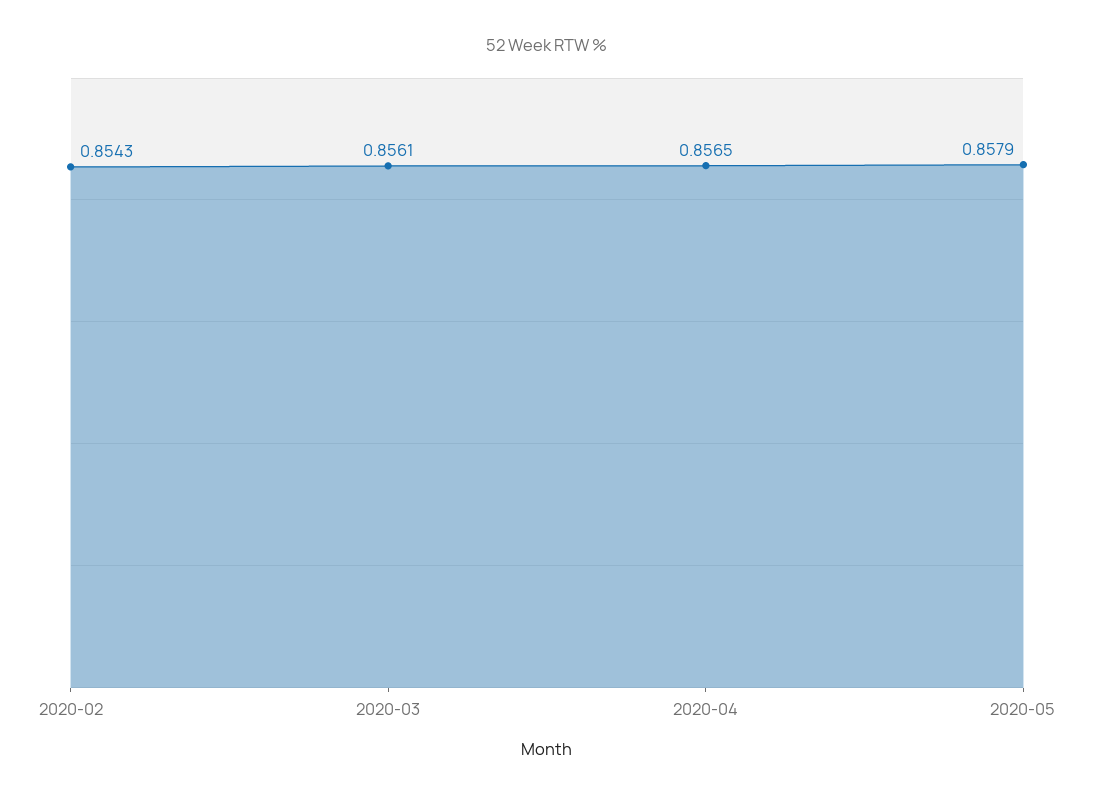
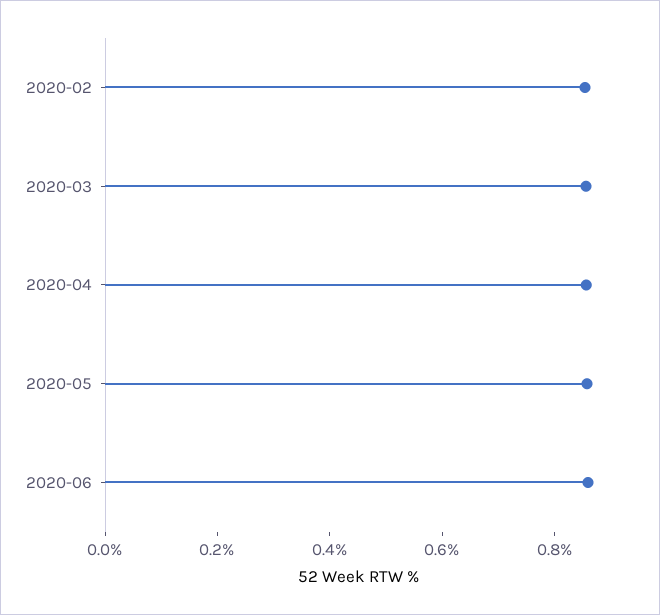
2020-06: none -> 0.85

